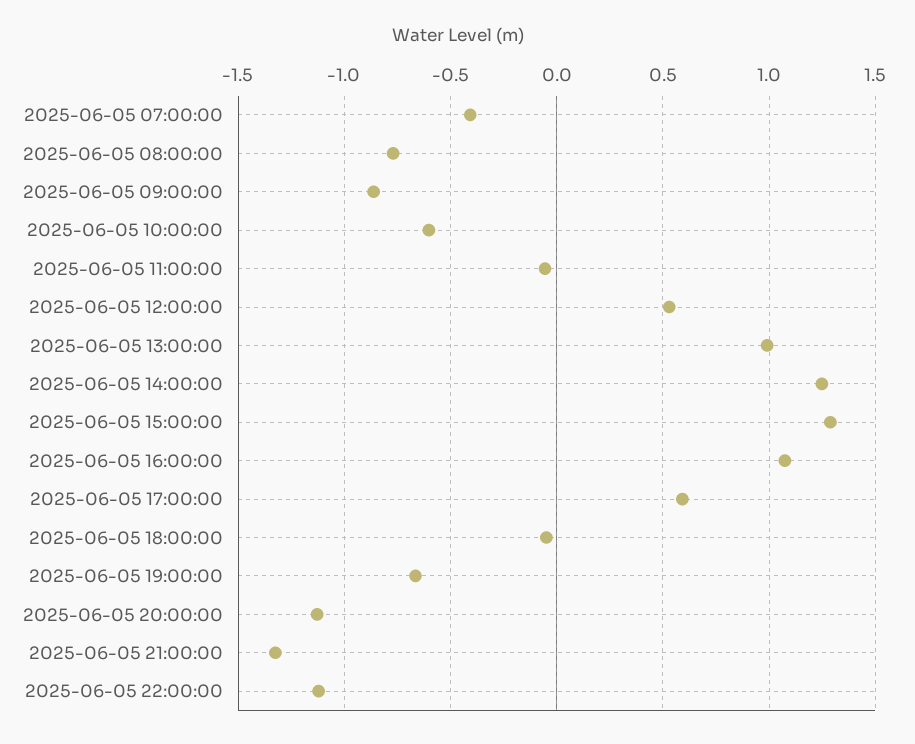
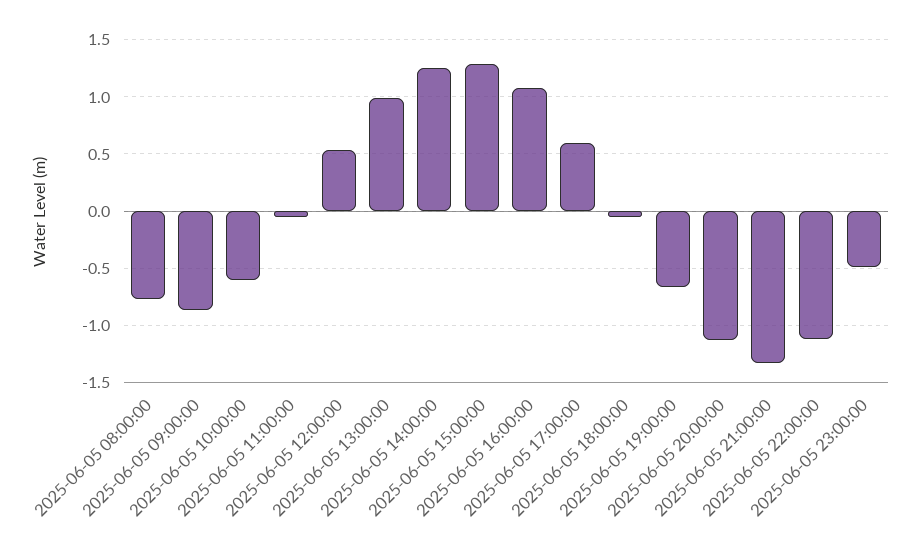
2025-06-05 07:00:00: -0.4 -> none
2025-06-05 23:00:00: none -> -0.5

